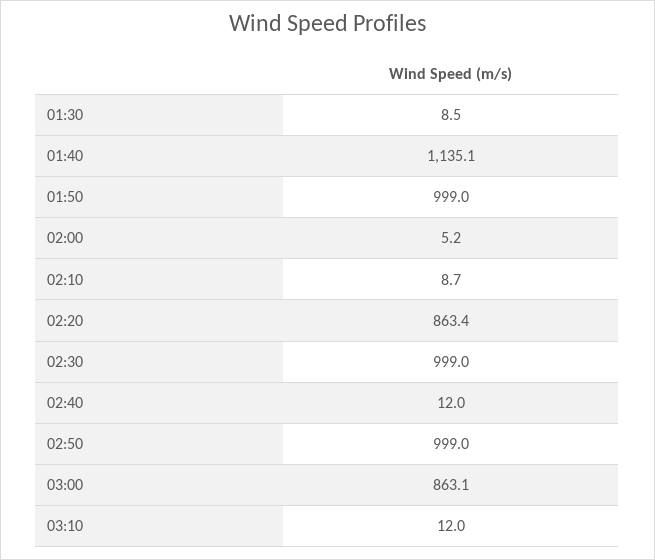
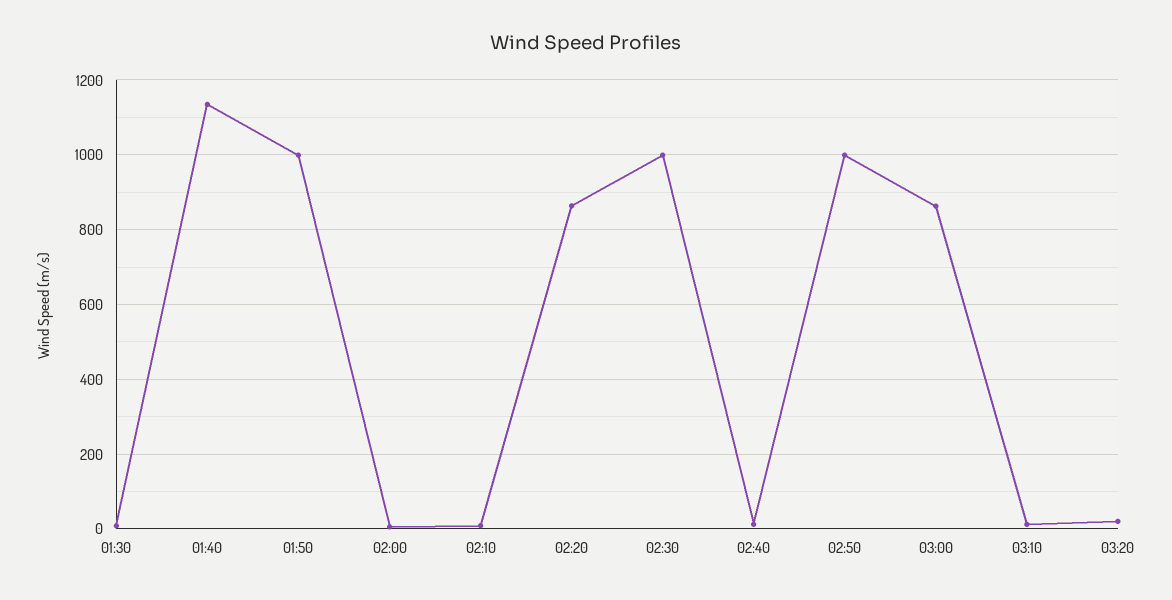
03:20: none -> 20

